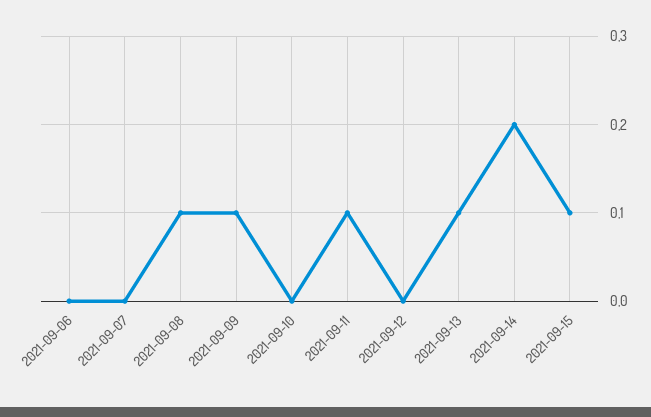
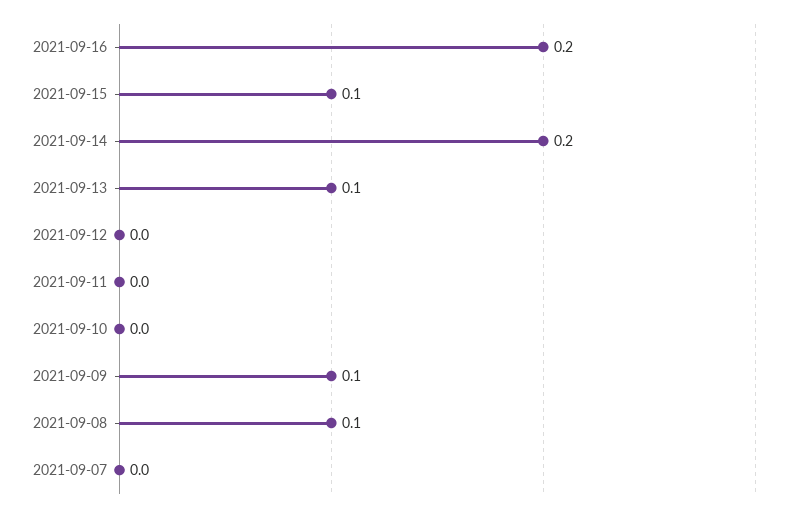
2021-09-06: 0 -> none
2021-09-11: 0.1 -> 0
2021-09-16: none -> 0.2

